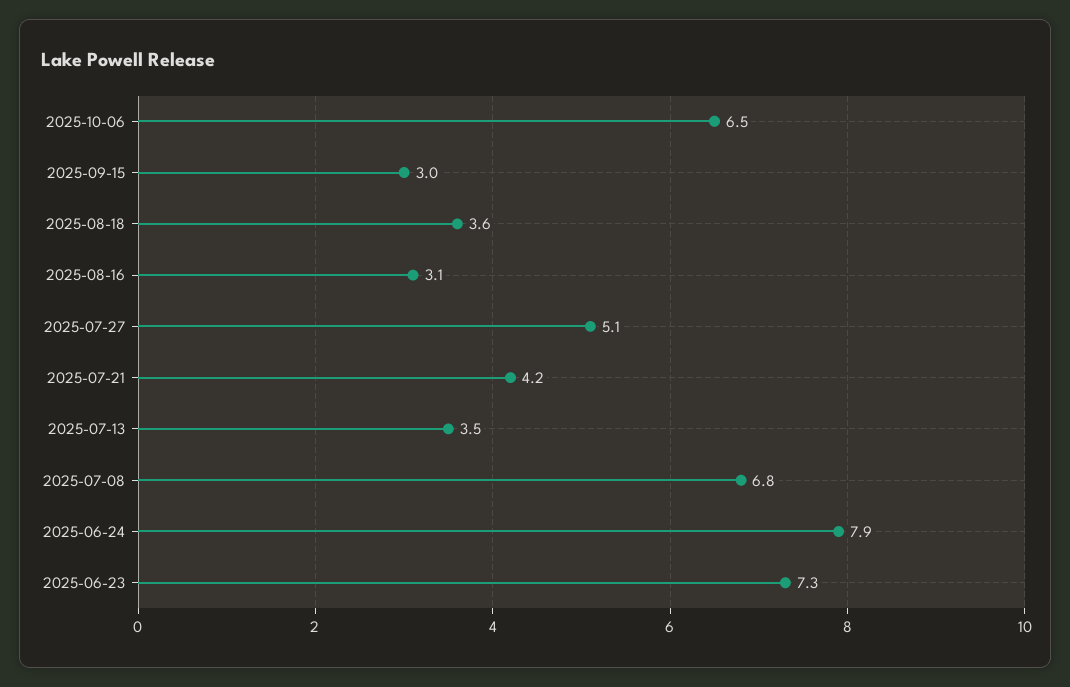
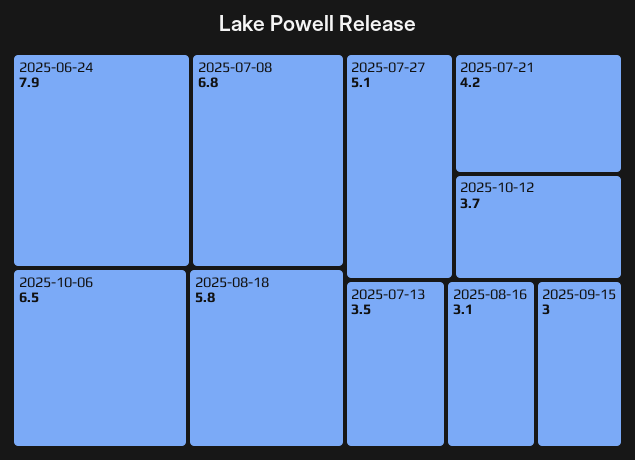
2025-08-18: 3.6 -> 5.8
2025-06-23: 7.3 -> none
2025-10-12: none -> 3.7

